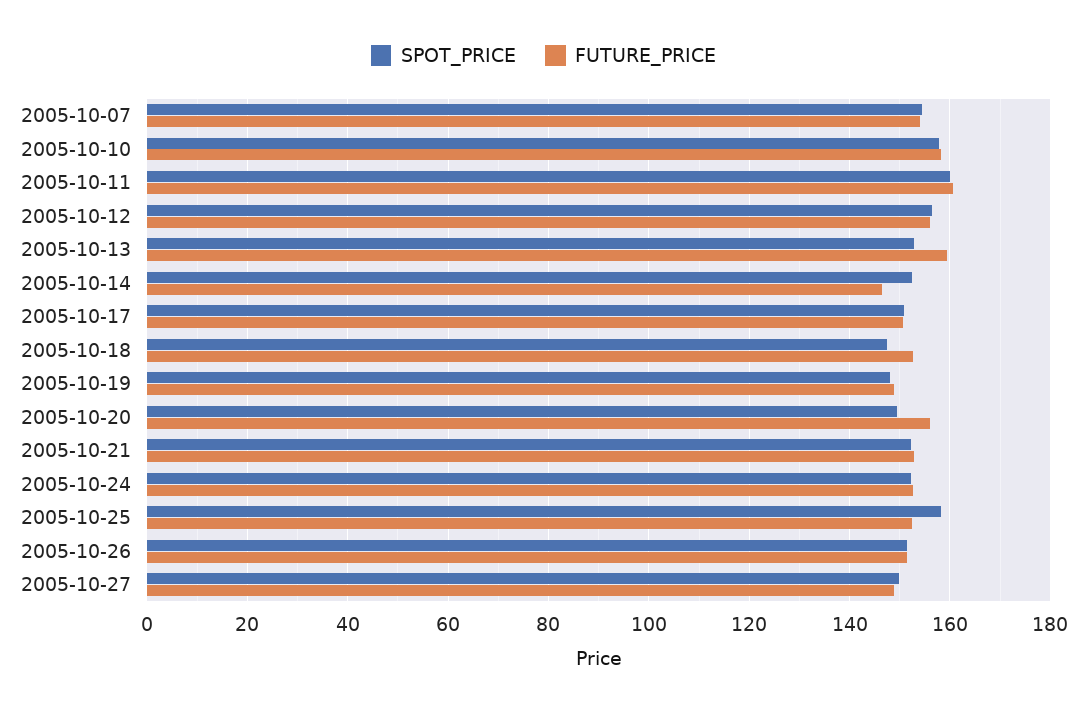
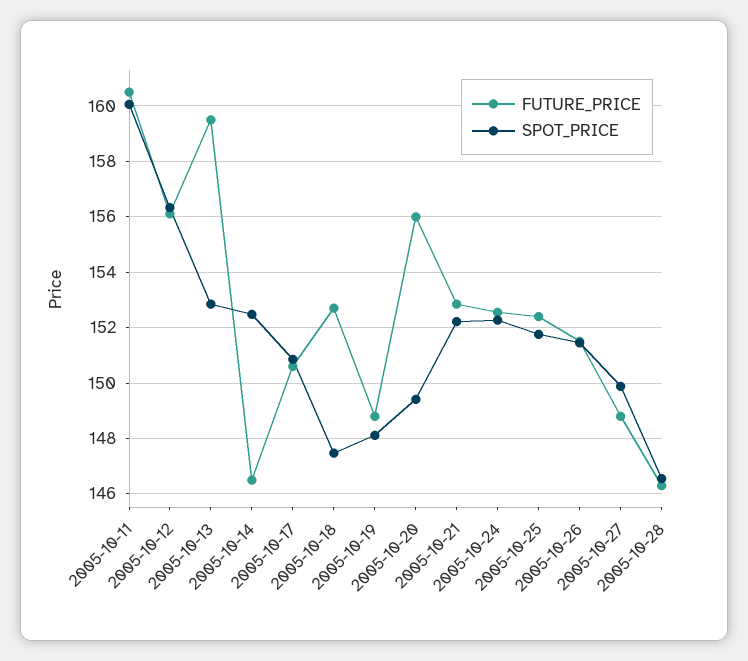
SPOT_PRICE, 2005-10-07: 154 -> none
FUTURE_PRICE, 2005-10-07: 154 -> none
SPOT_PRICE, 2005-10-10: 158 -> none
FUTURE_PRICE, 2005-10-10: 158 -> none
SPOT_PRICE, 2005-10-25: 158 -> 151.75
FUTURE_PRICE, 2005-10-28: none -> 146.25
SPOT_PRICE, 2005-10-28: none -> 146.5

